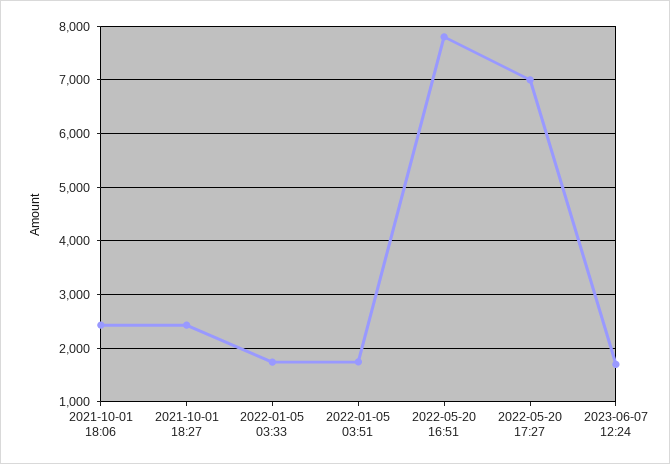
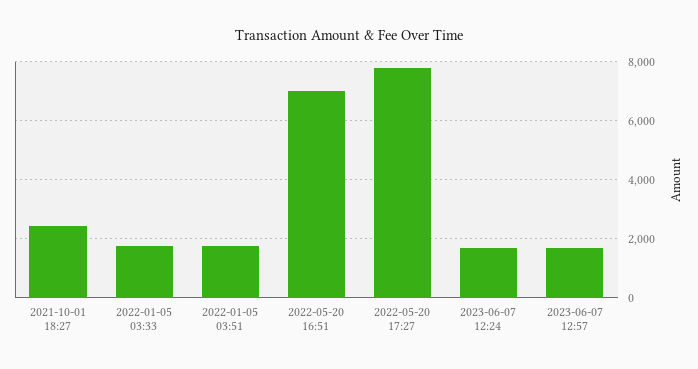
2021-10-01 18:06: 2400 -> none
2022-05-20 16:51: 7800 -> 7000
2022-05-20 17:27: 7000 -> 7750
2023-06-07 12:57: none -> 1750

